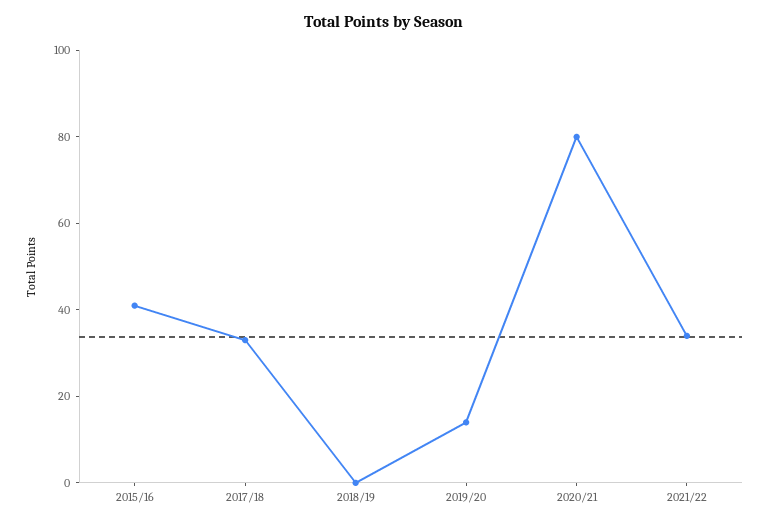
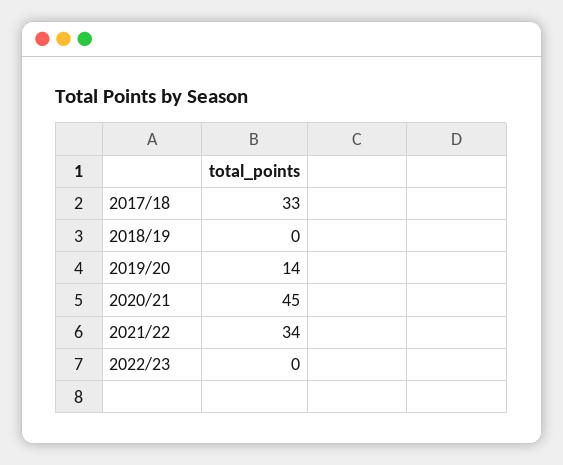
2015/16: 40 -> none
2020/21: 80 -> 45
2022/23: none -> 0

